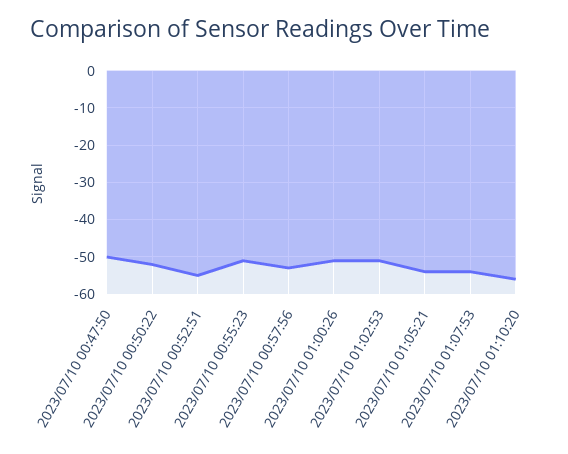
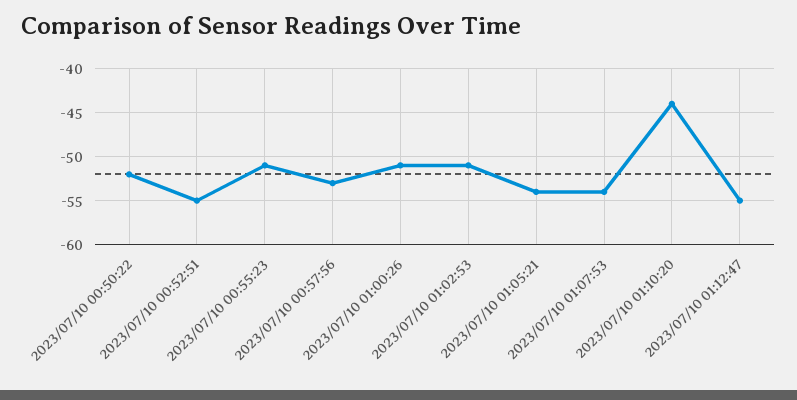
2023/07/10 00:47:50: -50 -> none
2023/07/10 01:10:20: -55 -> -44
2023/07/10 01:12:47: none -> -55

